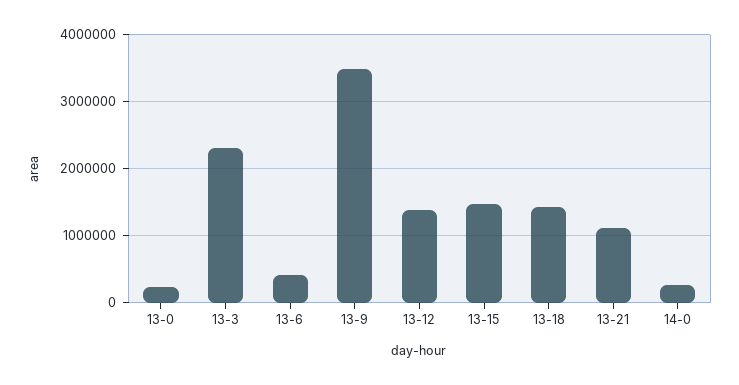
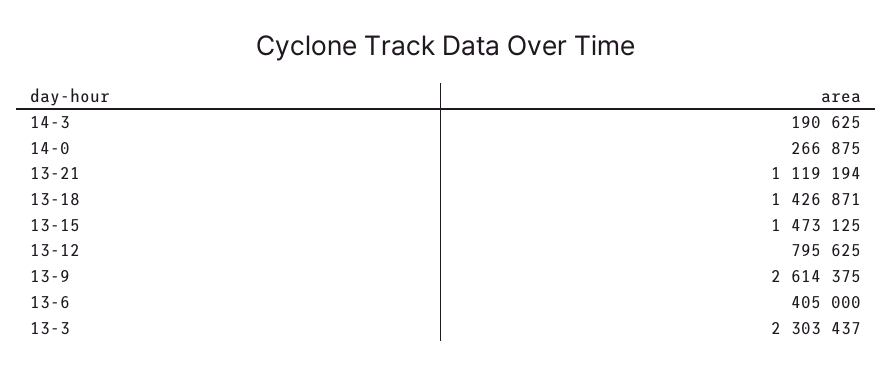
13-0: 200000 -> none
13-9: 3500000 -> 2614375
13-12: 1400000 -> 795625
14-3: none -> 190625

